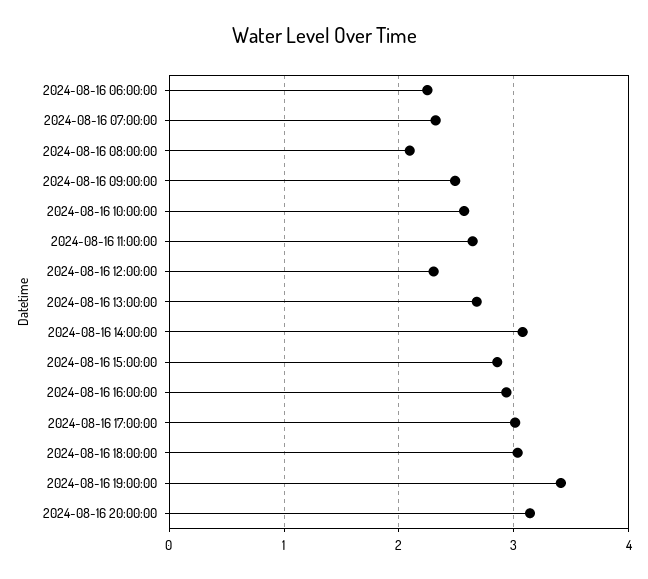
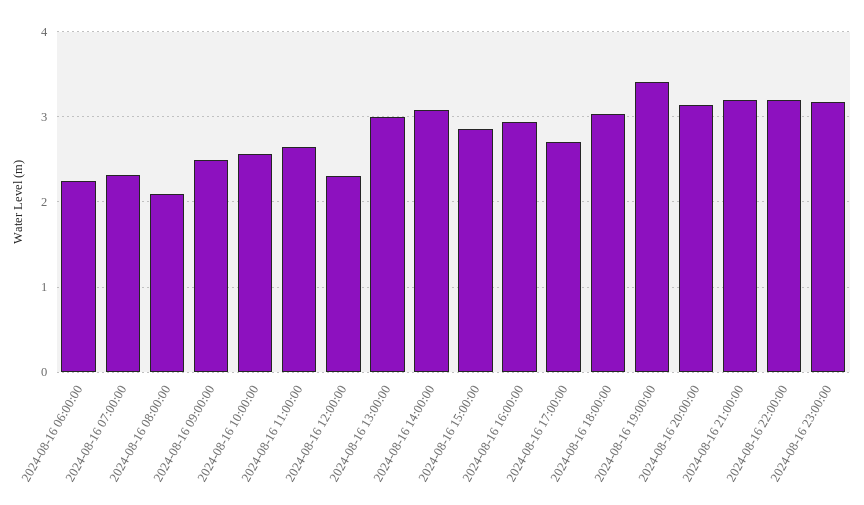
2024-08-16 13:00:00: 2.7 -> 3
2024-08-16 17:00:00: 3 -> 2.7
2024-08-16 21:00:00: none -> 3.2
2024-08-16 22:00:00: none -> 3.2
2024-08-16 23:00:00: none -> 3.2

